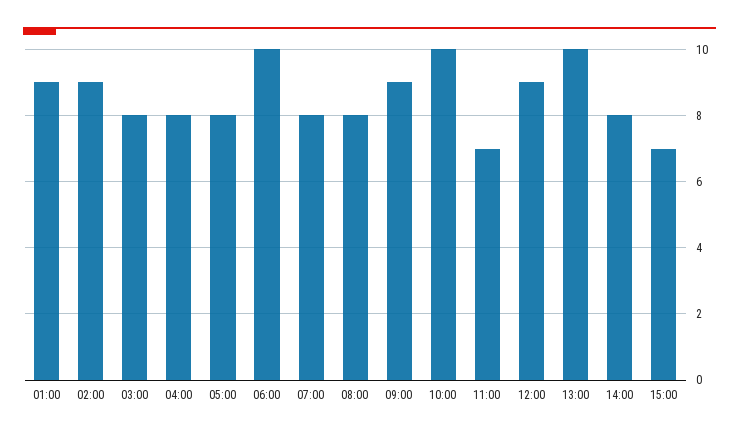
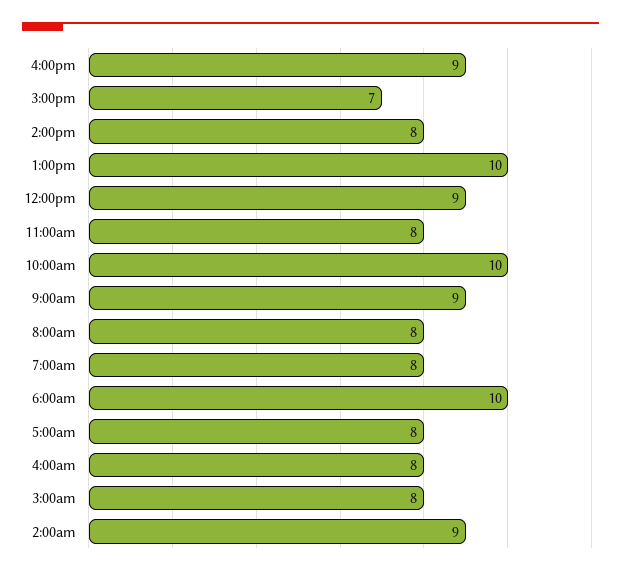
01:00: 9 -> none
11:00: 7 -> 8
4:00pm: none -> 9

